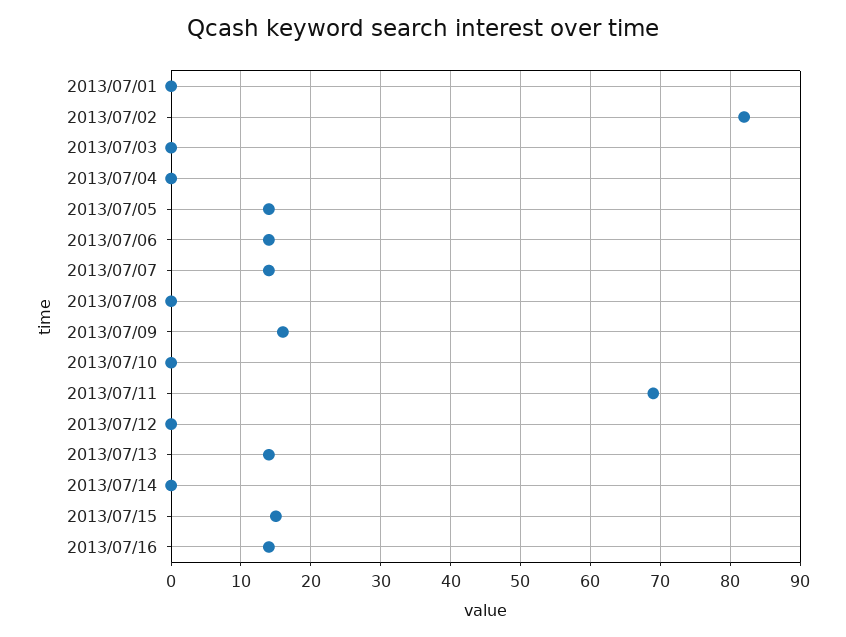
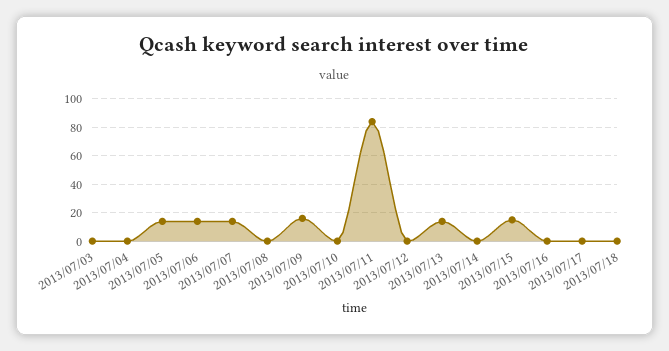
2013/07/01: 0 -> none
2013/07/02: 82 -> none
2013/07/11: 69 -> 85
2013/07/16: 14 -> 0
2013/07/17: none -> 0
2013/07/18: none -> 0

